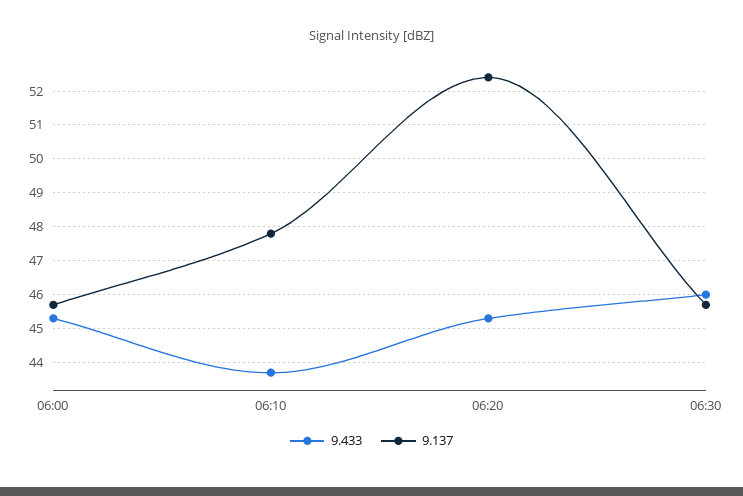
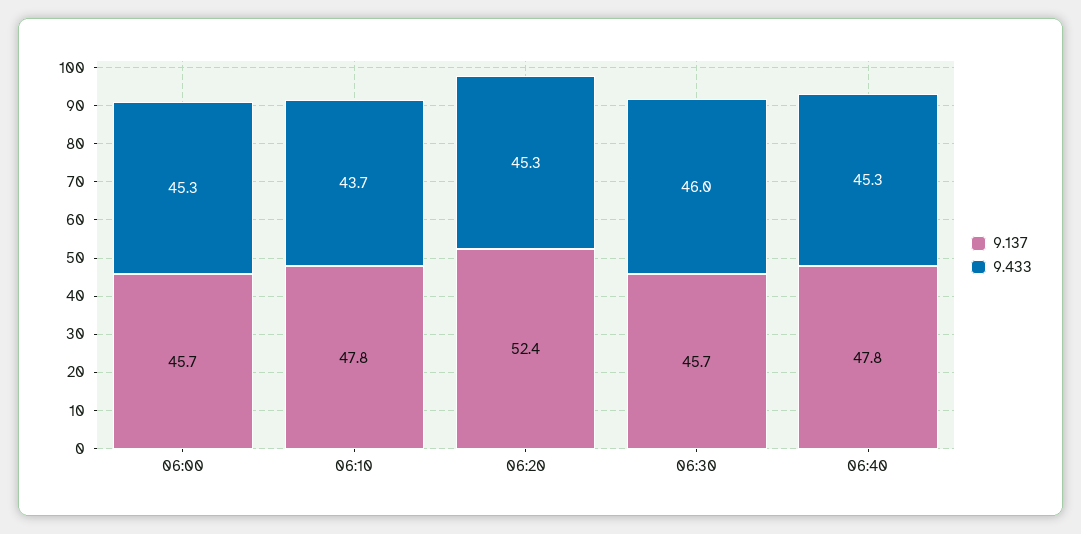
9.137, 06:40: none -> 47.8
9.433, 06:40: none -> 45.3

